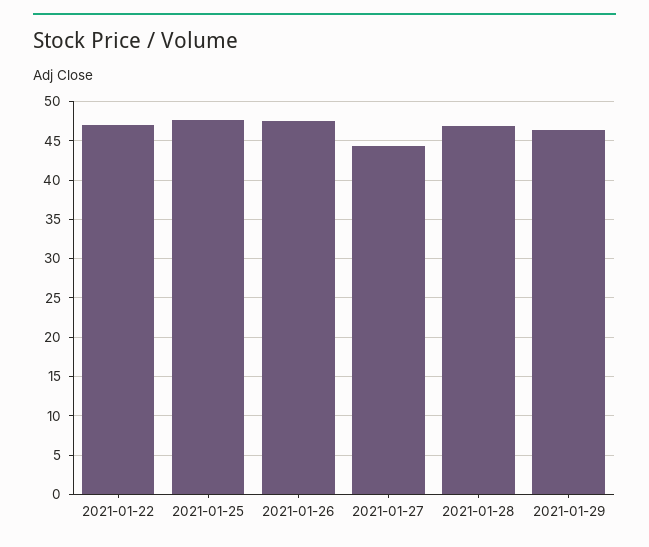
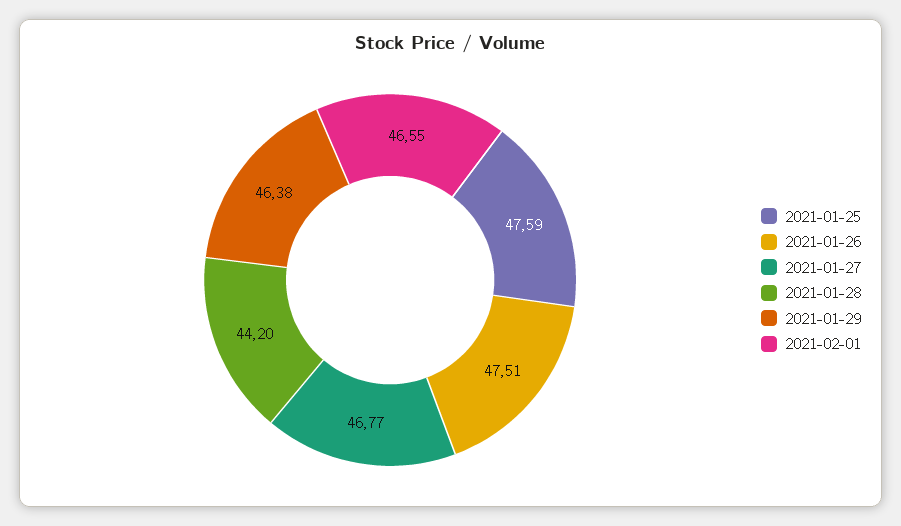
2021-01-22: 47 -> none
2021-01-27: 44 -> 46.77
2021-01-28: 47 -> 44.2
2021-02-01: none -> 46.55

